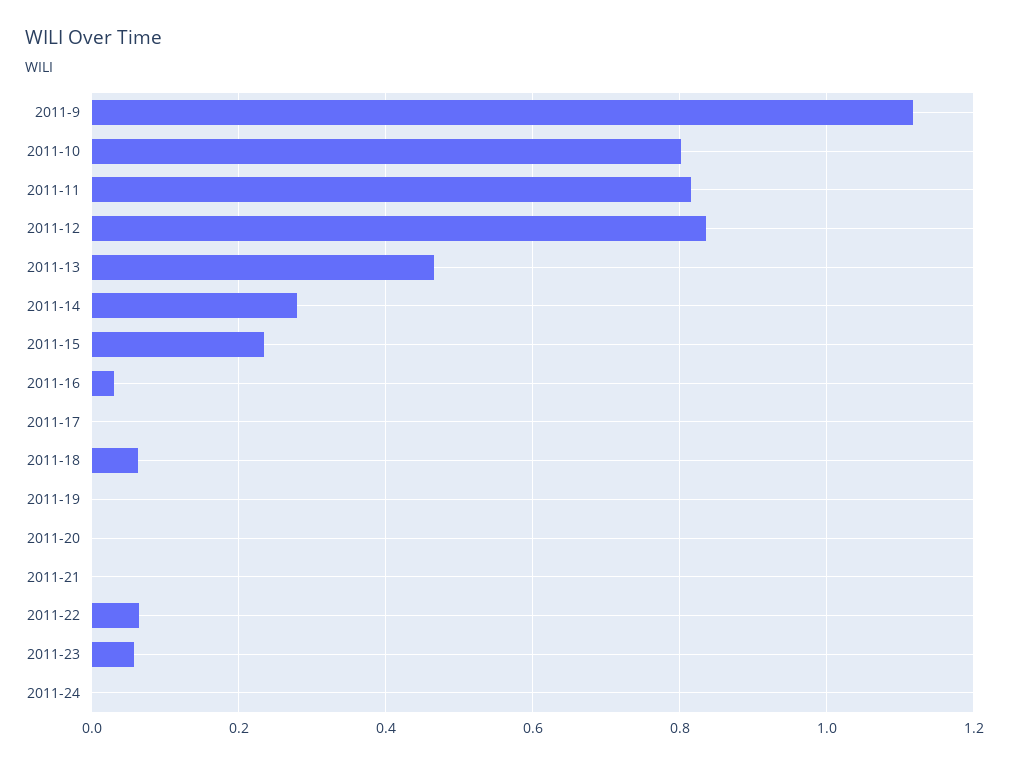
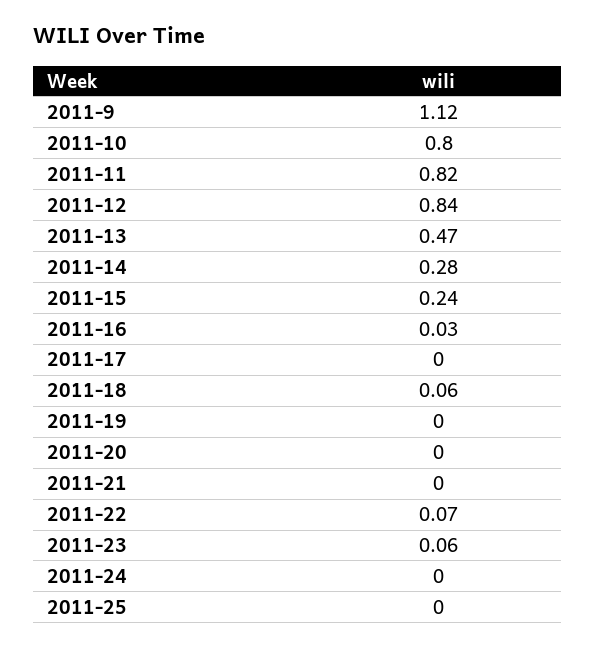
2011-25: none -> 0

